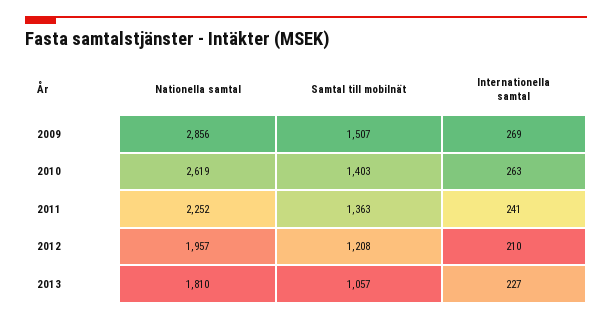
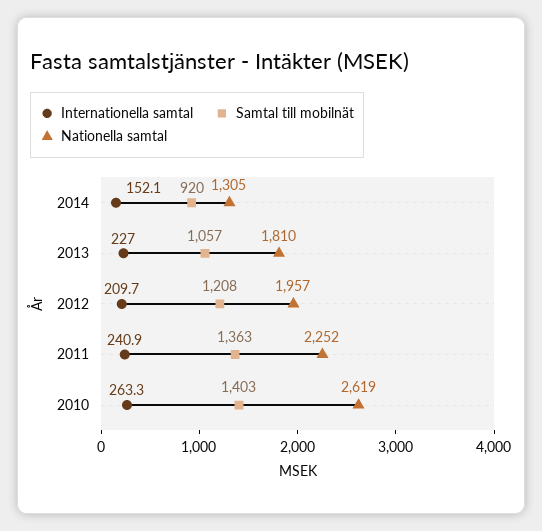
Nationella samtal, 2009: 2856 -> none
Samtal till mobilnät, 2009: 1507 -> none
Internationella samtal, 2009: 269 -> none
Internationella samtal, 2014: none -> 152.1
Samtal till mobilnät, 2014: none -> 920
Nationella samtal, 2014: none -> 1305

